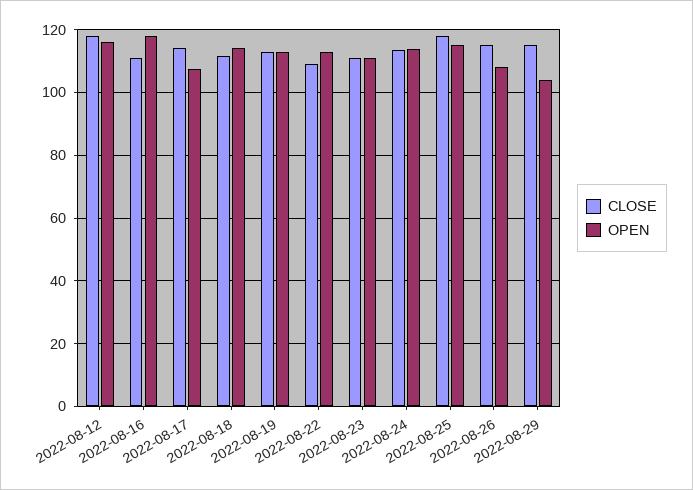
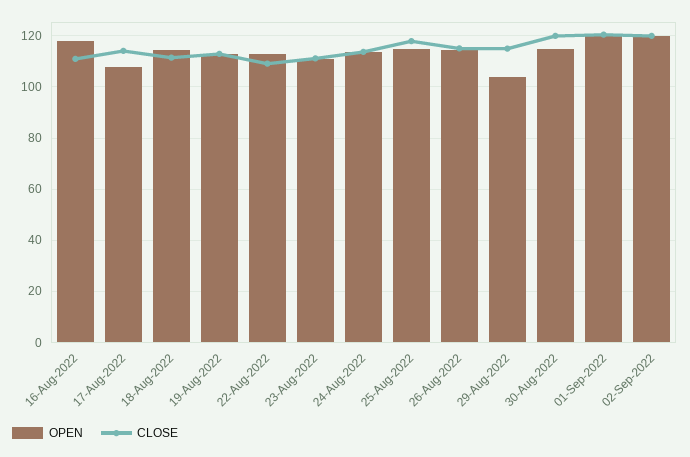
CLOSE, 2022-08-12: 118 -> none
OPEN, 2022-08-12: 116 -> none
OPEN, 2022-08-26: 108 -> 115
OPEN, 30-Aug-2022: none -> 115
CLOSE, 30-Aug-2022: none -> 120
OPEN, 01-Sep-2022: none -> 120
CLOSE, 01-Sep-2022: none -> 120
OPEN, 02-Sep-2022: none -> 120
CLOSE, 02-Sep-2022: none -> 120

